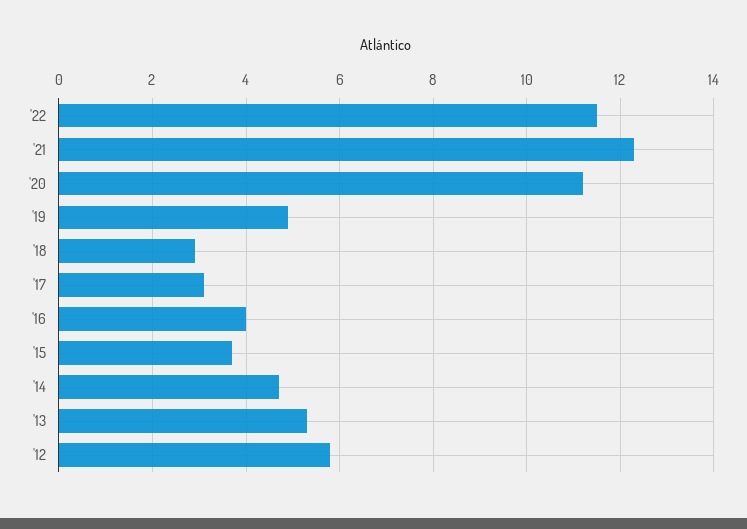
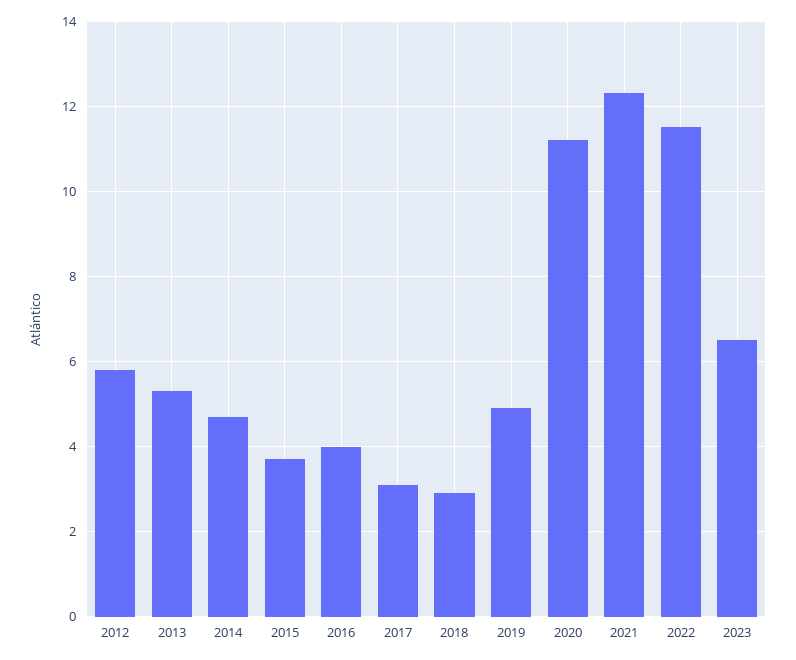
2023: none -> 6.5

